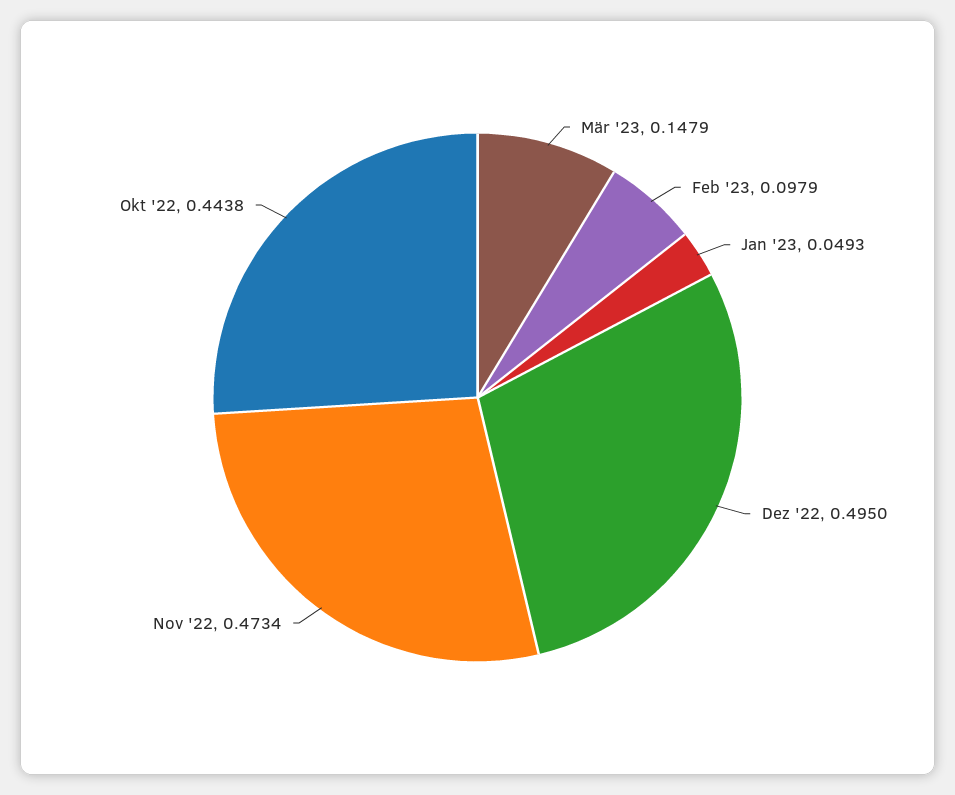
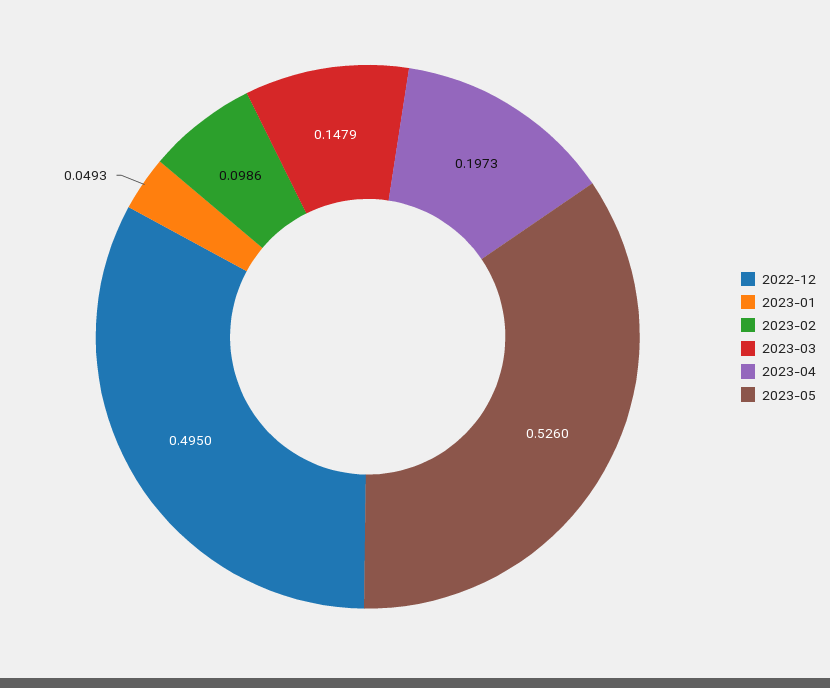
Feb '23: 0.0979 -> 0.0986
Nov '22: 0.4734 -> none
Okt '22: 0.4438 -> none
2023-04: none -> 0.1973
2023-05: none -> 0.526

